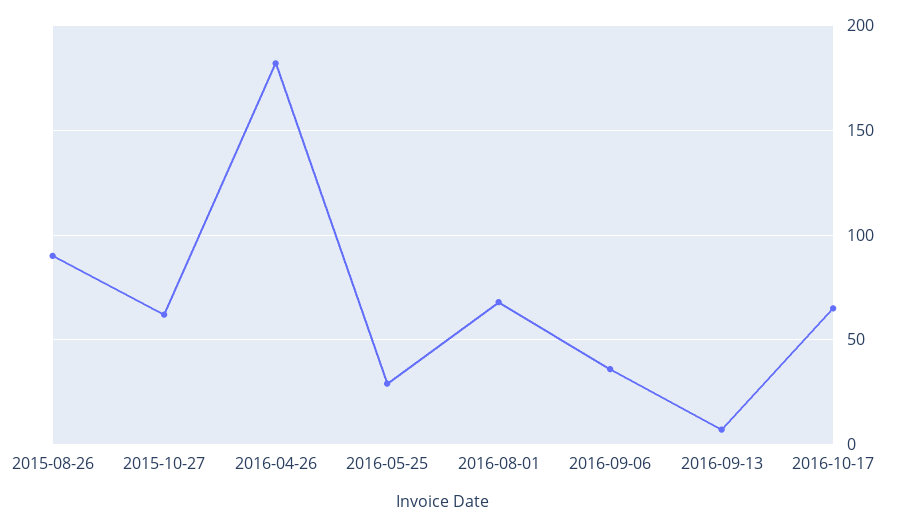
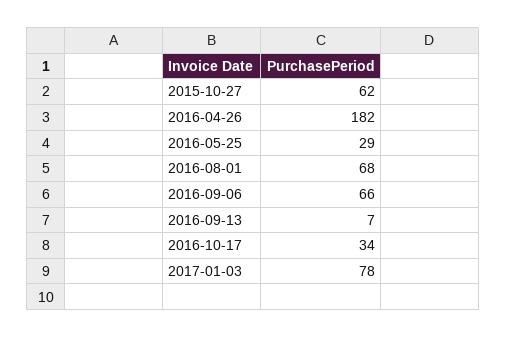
2015-08-26: 90 -> none
2016-09-06: 35 -> 66
2016-10-17: 65 -> 34
2017-01-03: none -> 78

